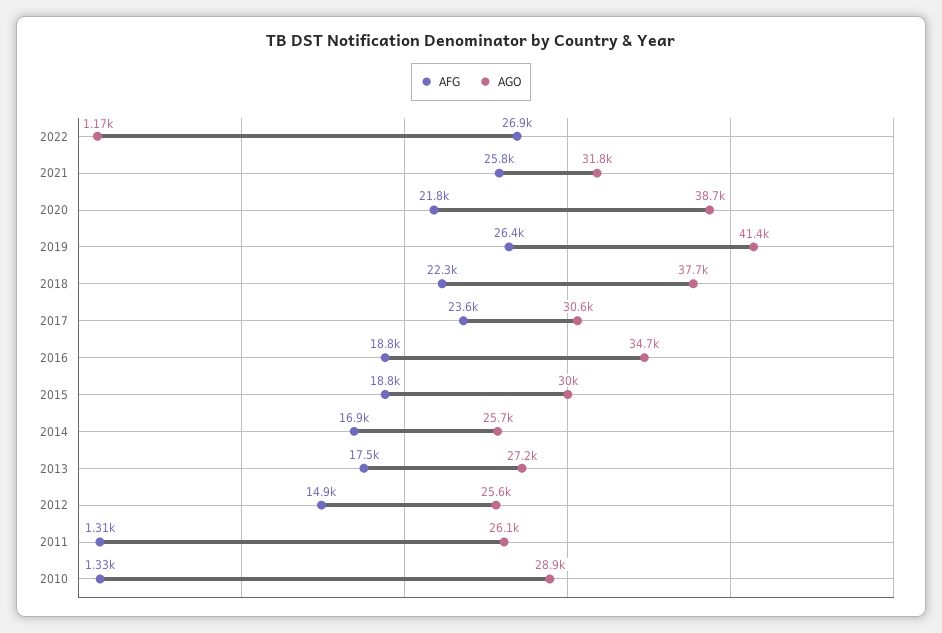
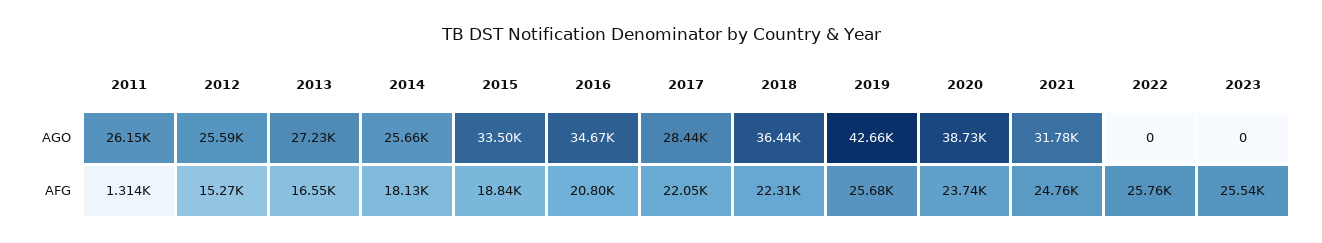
AFG, 2022: 26900 -> 25760
AGO, 2022: 1170 -> 0
AFG, 2021: 25800 -> 24760
AFG, 2020: 21800 -> 23740
AFG, 2019: 26400 -> 25680
AGO, 2019: 41400 -> 42660
AGO, 2018: 37700 -> 36440
AFG, 2017: 23600 -> 22050
AGO, 2017: 30600 -> 28440
AFG, 2016: 18800 -> 20800
AGO, 2015: 30000 -> 33500
AFG, 2014: 16900 -> 18130
AFG, 2013: 17500 -> 16550
AFG, 2012: 14900 -> 15270
AFG, 2010: 1330 -> none
AGO, 2010: 28900 -> none
AGO, 2023: none -> 0
AFG, 2023: none -> 25540

